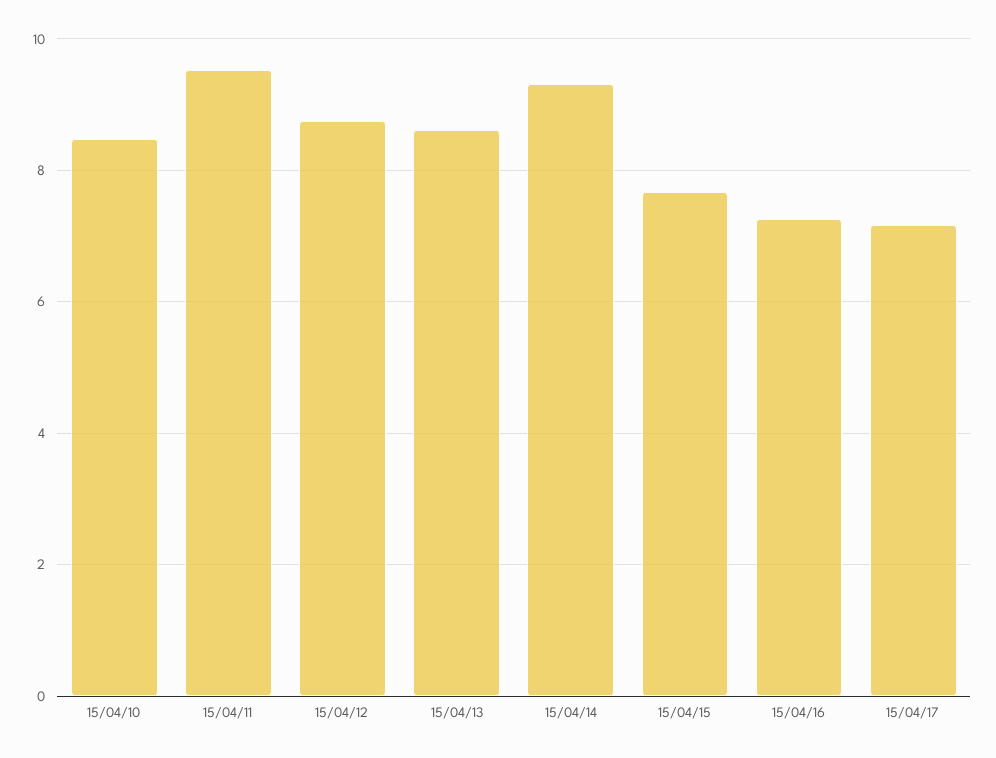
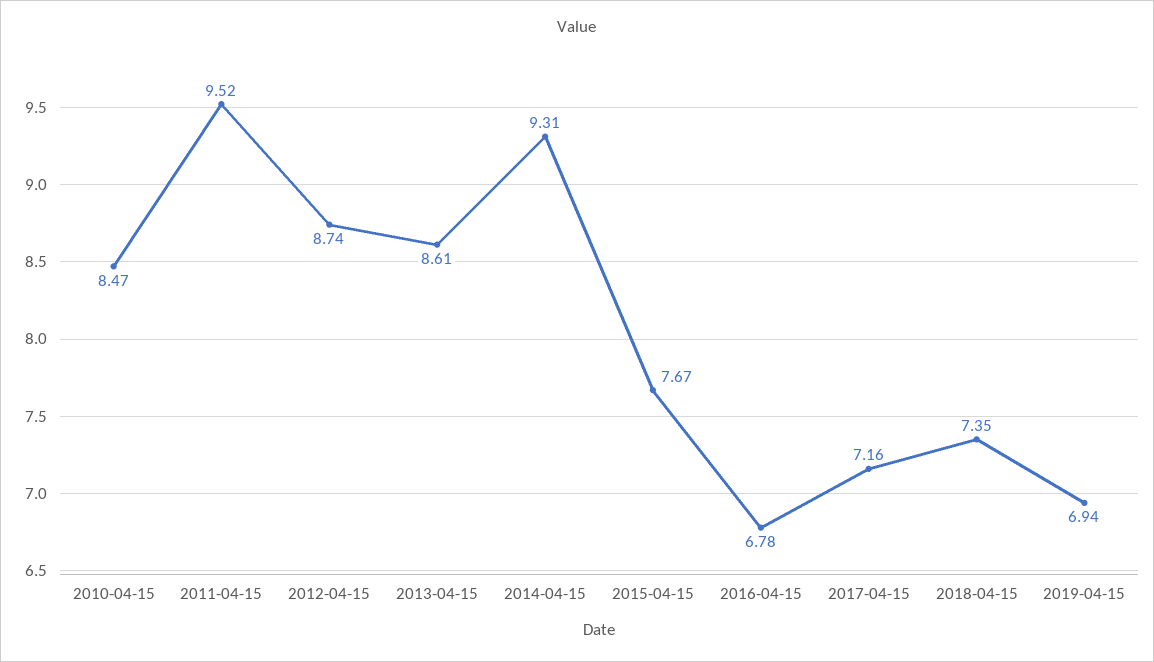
15/04/16: 7.2 -> 6.78
2018-04-15: none -> 7.35
2019-04-15: none -> 6.94

